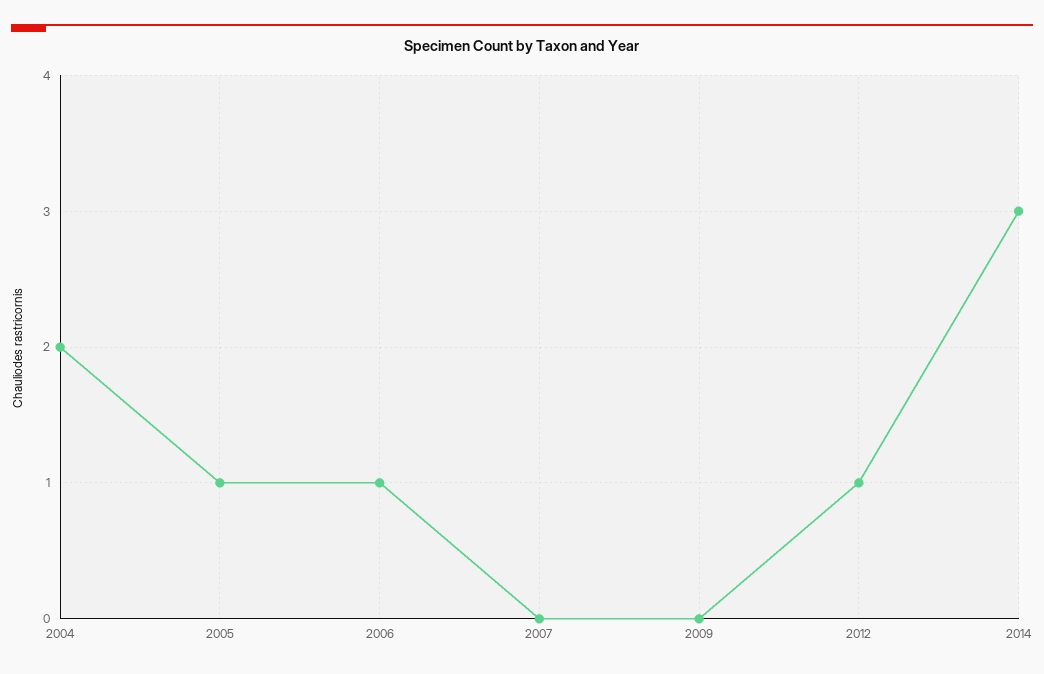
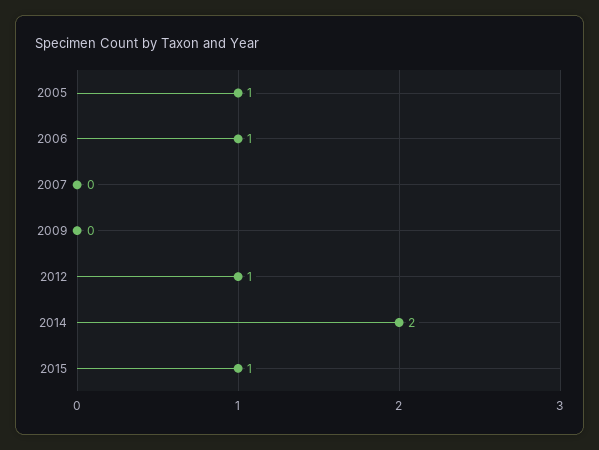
2004: 2 -> none
2014: 3 -> 2
2015: none -> 1

